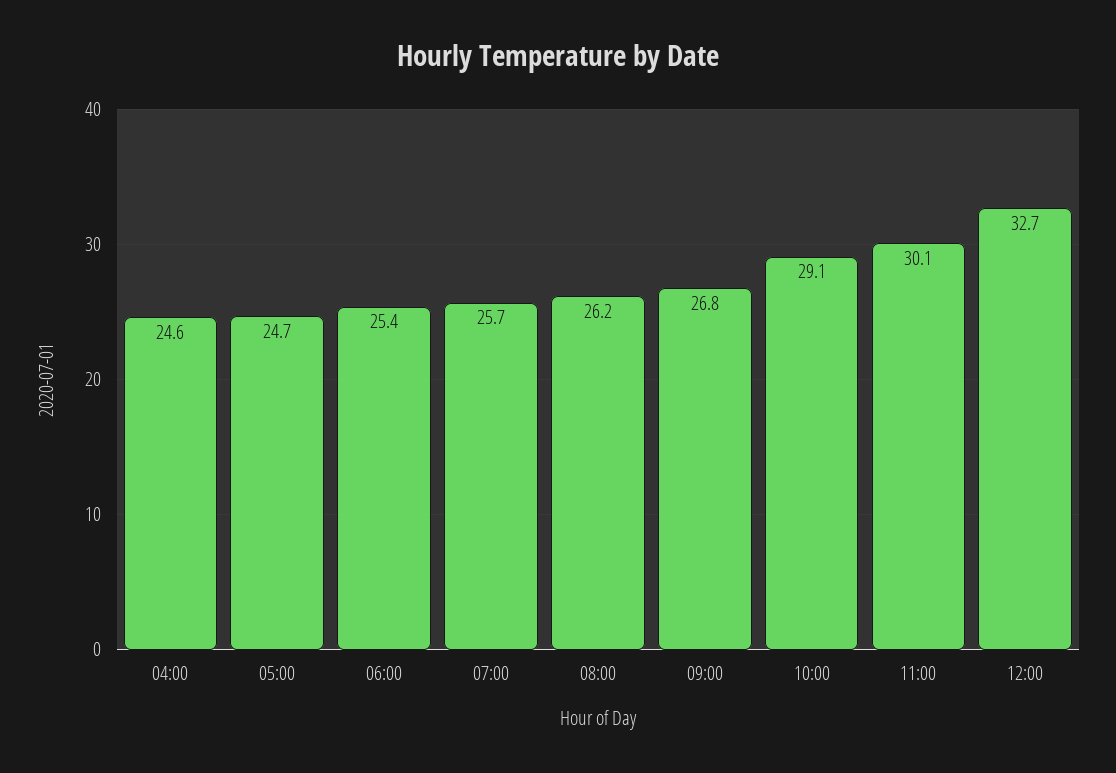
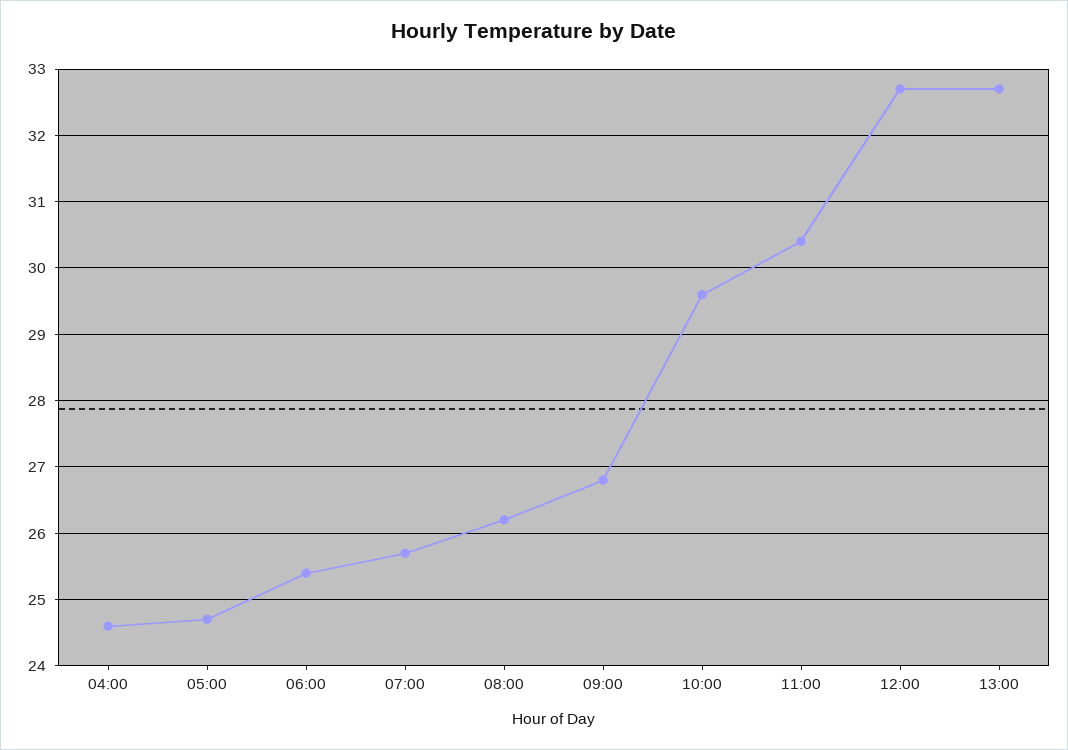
10:00: 29.1 -> 29.6
11:00: 30.1 -> 30.4
13:00: none -> 32.7

